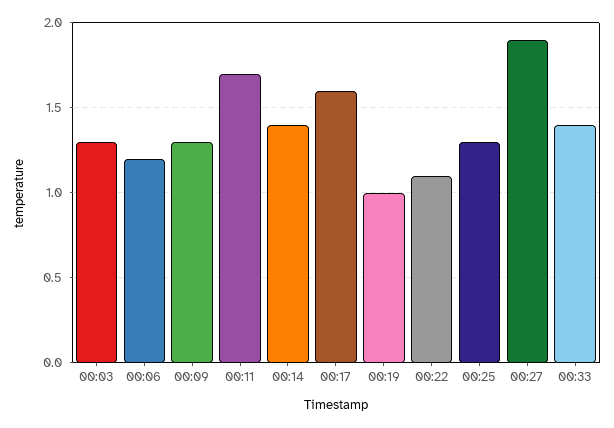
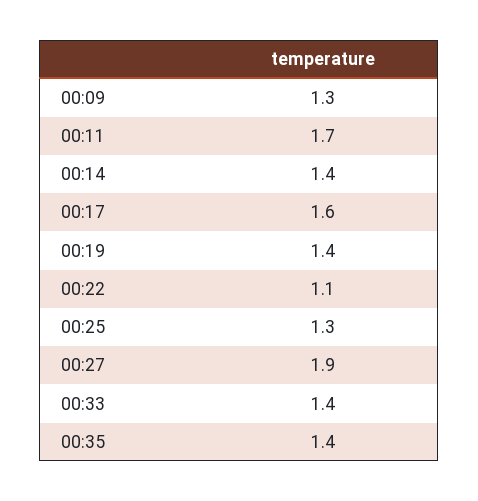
00:03: 1.3 -> none
00:06: 1.2 -> none
00:19: 1 -> 1.4
00:35: none -> 1.4

